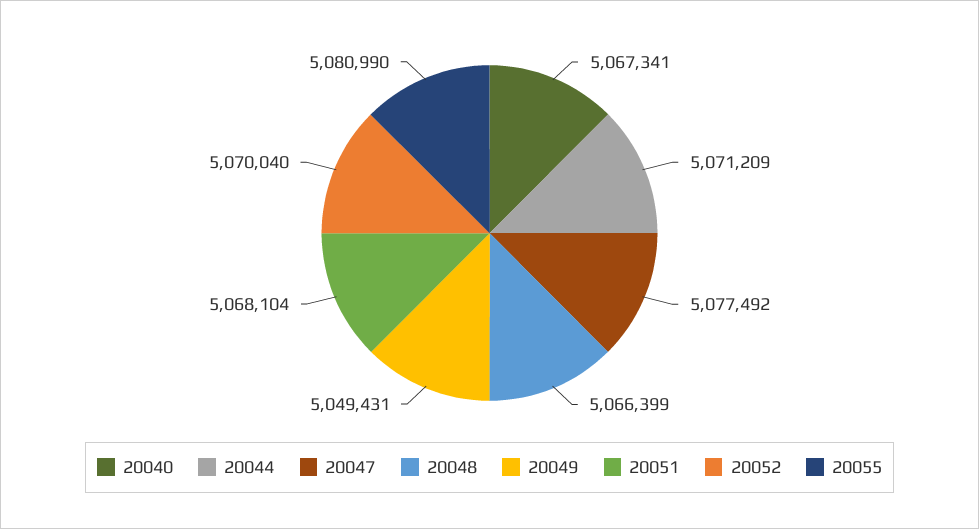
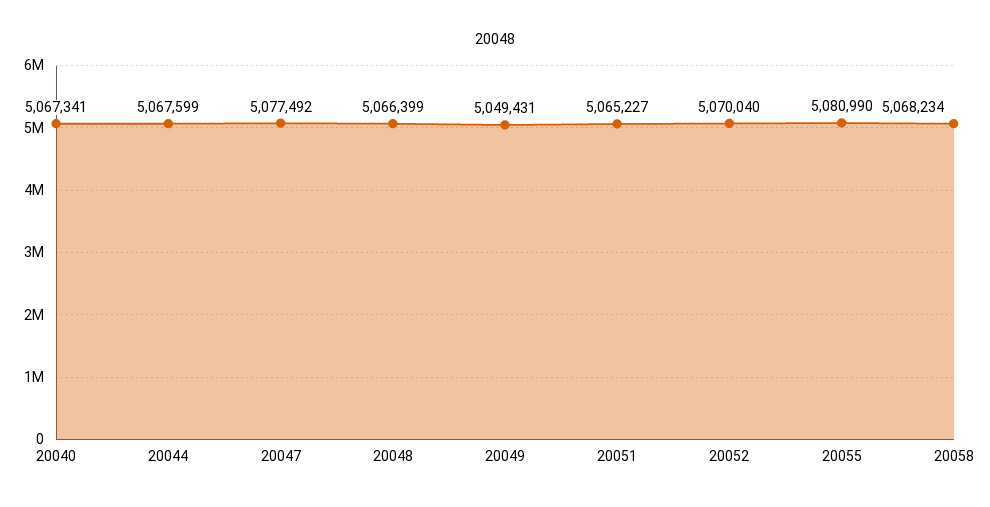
20044: 5071209 -> 5067599
20051: 5068104 -> 5065227
20058: none -> 5068234

